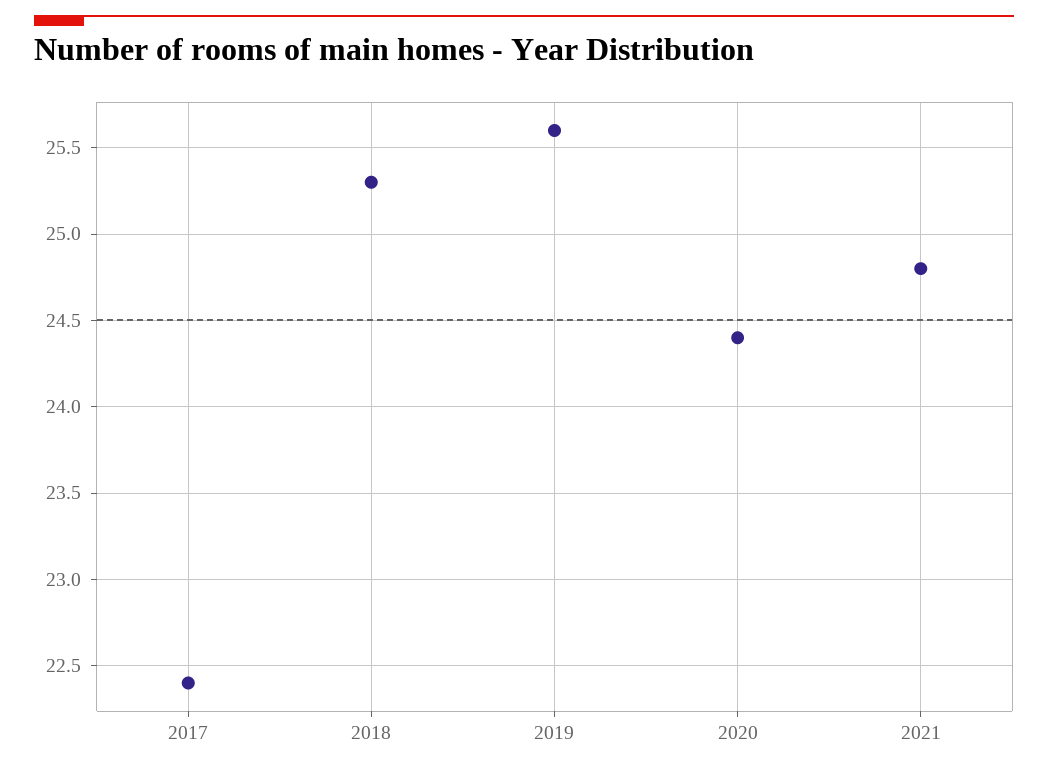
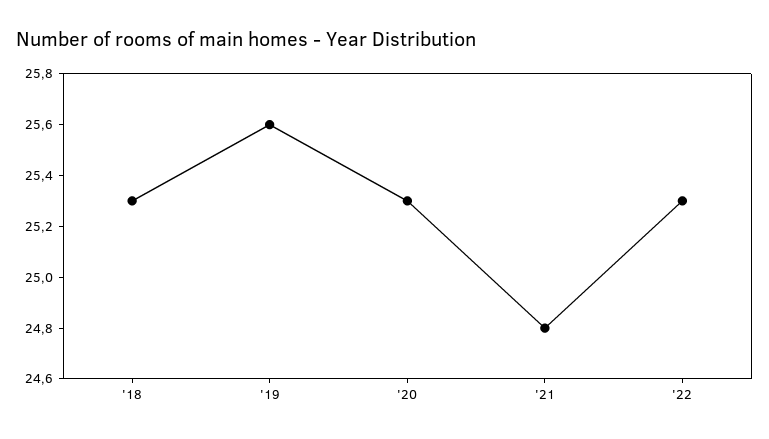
2017: 22.4 -> none
2020: 24.4 -> 25.3
'22: none -> 25.3

